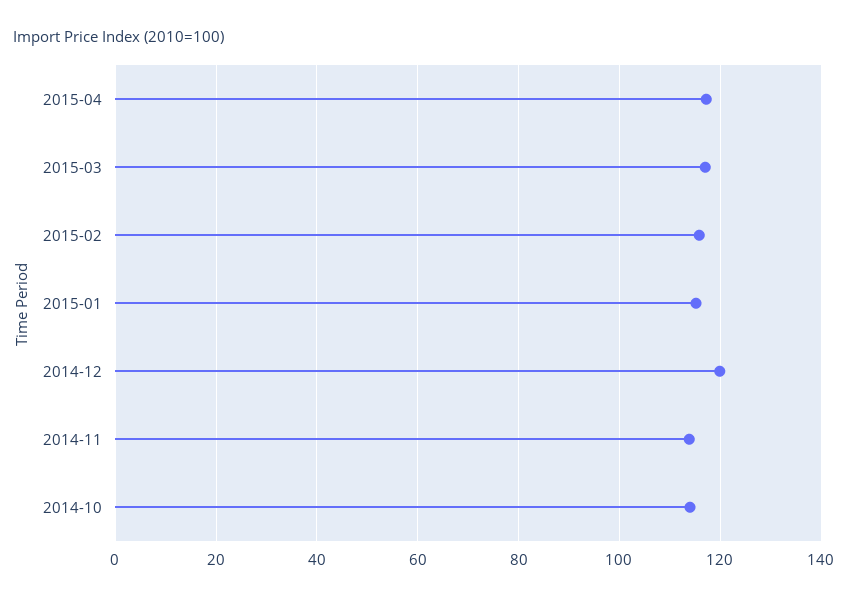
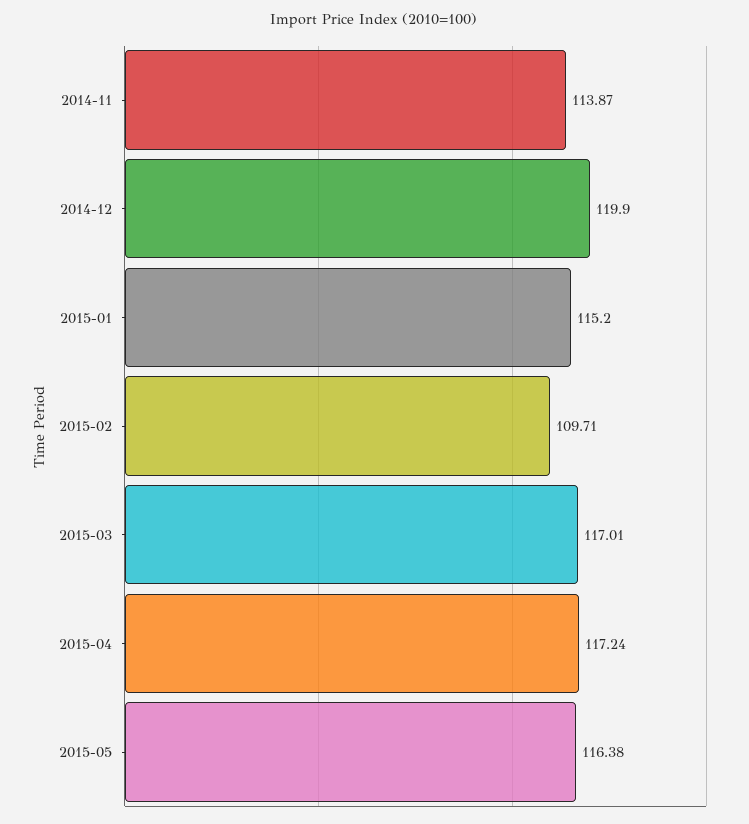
2015-02: 116 -> 109.71
2014-10: 114 -> none
2015-05: none -> 116.38

